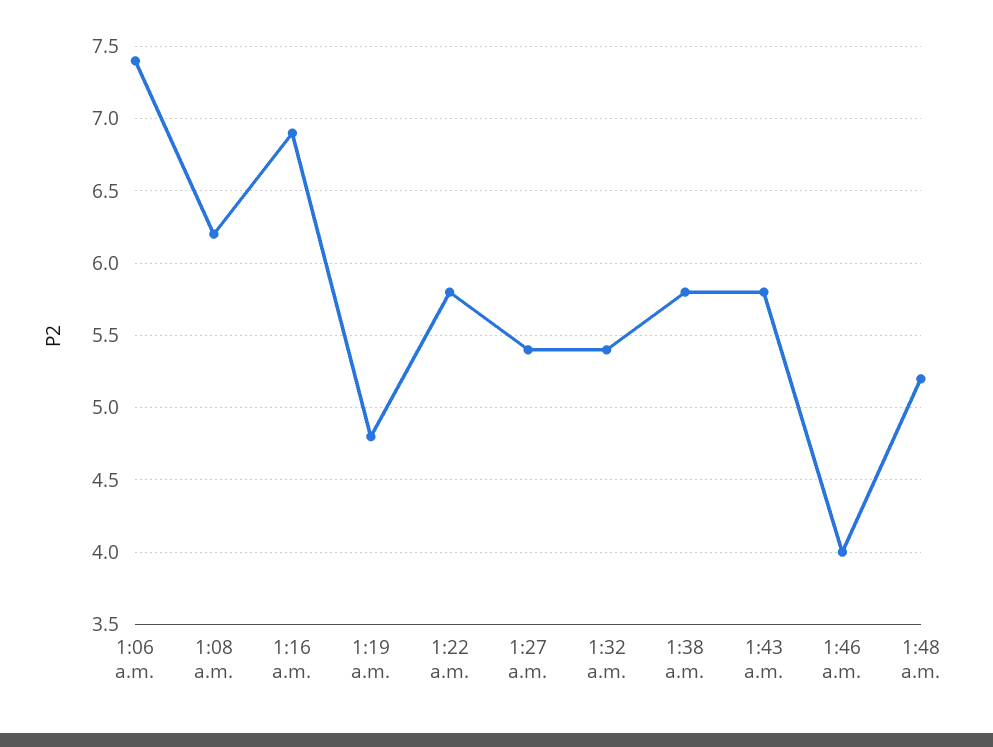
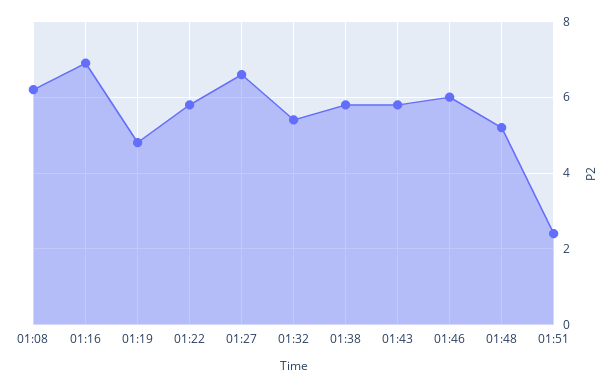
1:06 a.m.: 7.4 -> none
1:27 a.m.: 5.4 -> 6.5
1:46 a.m.: 4 -> 6
01:51: none -> 2.5

